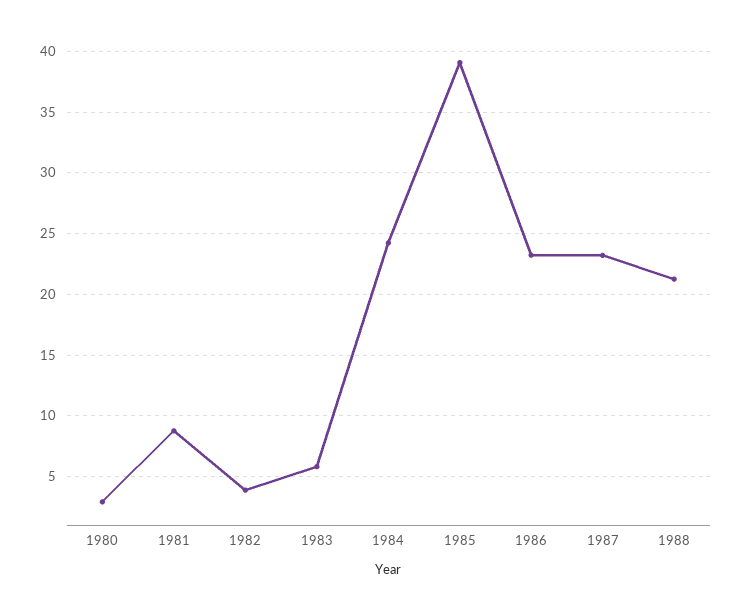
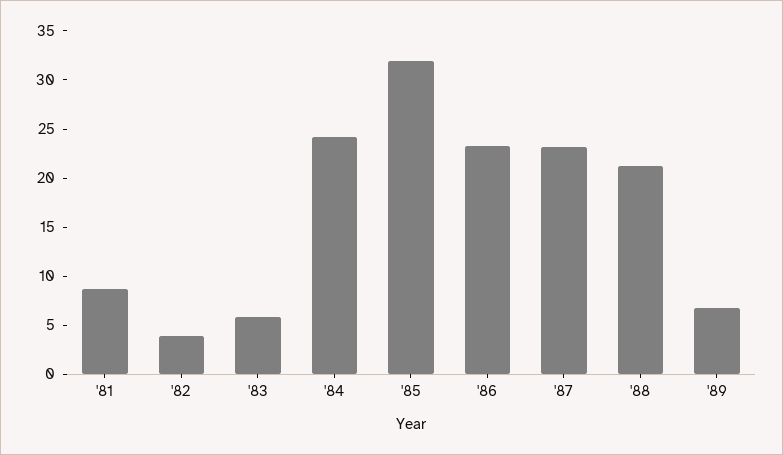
1980: 3 -> none
1985: 39 -> 32
'89: none -> 7

